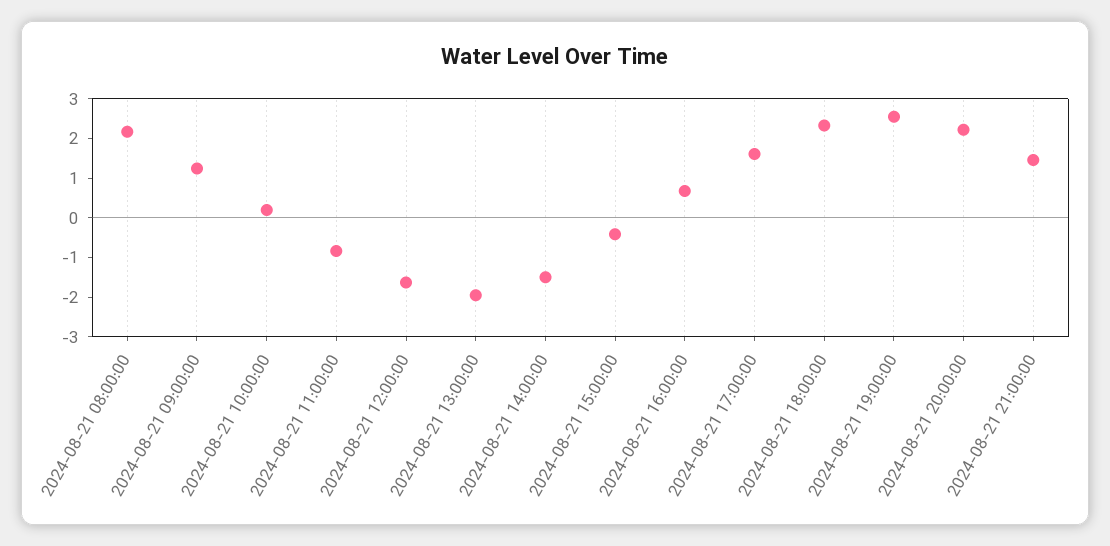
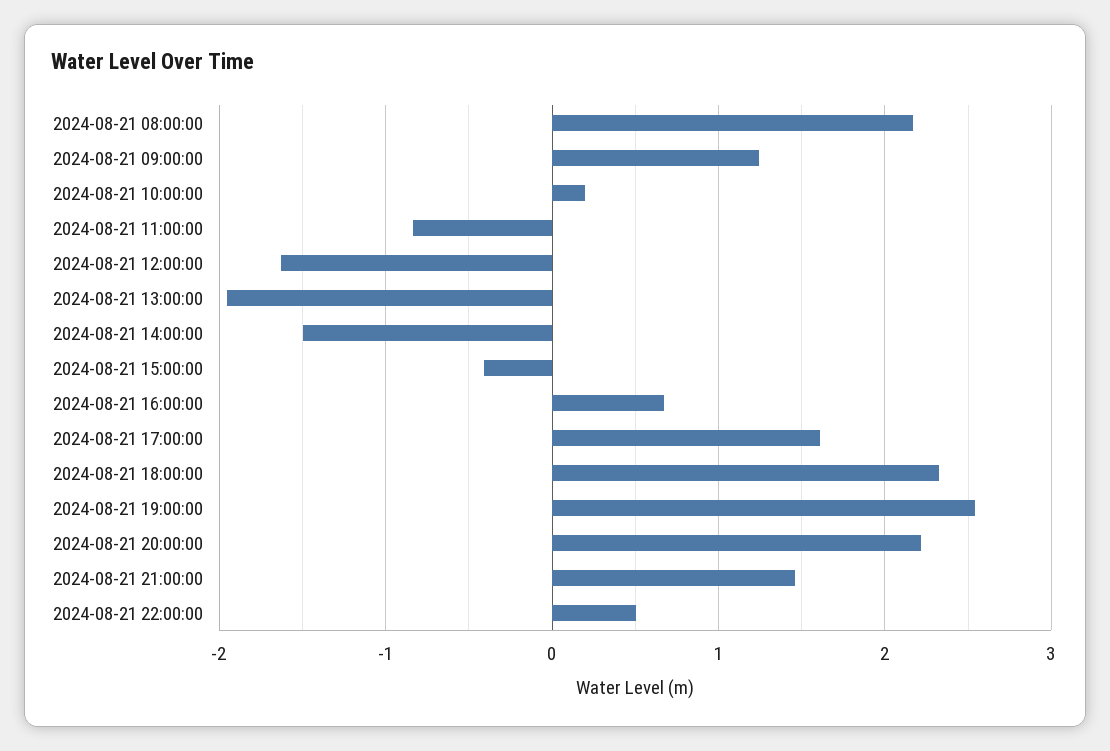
2024-08-21 22:00:00: none -> 0.5

